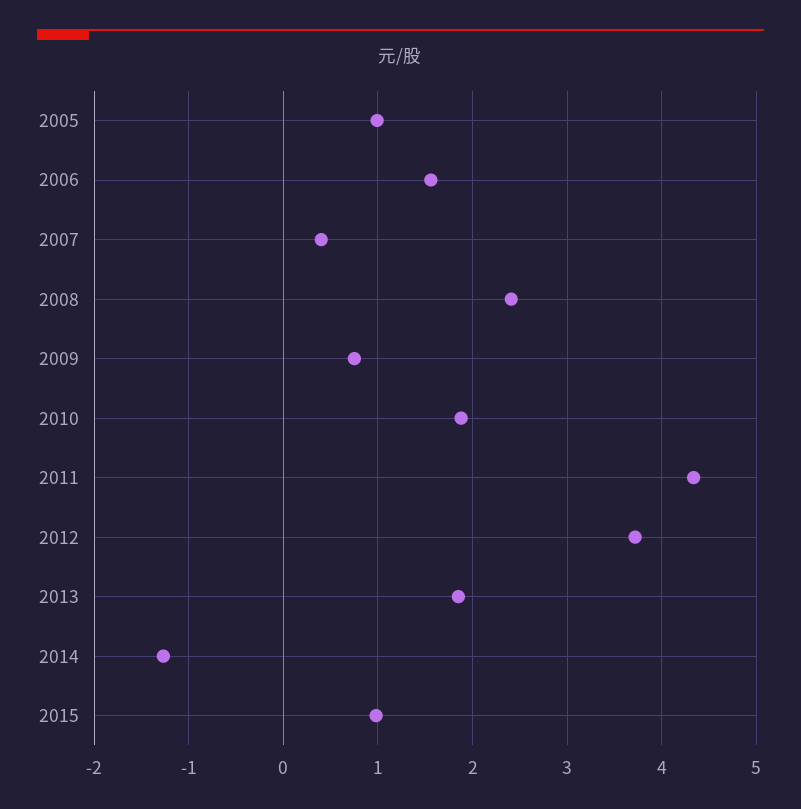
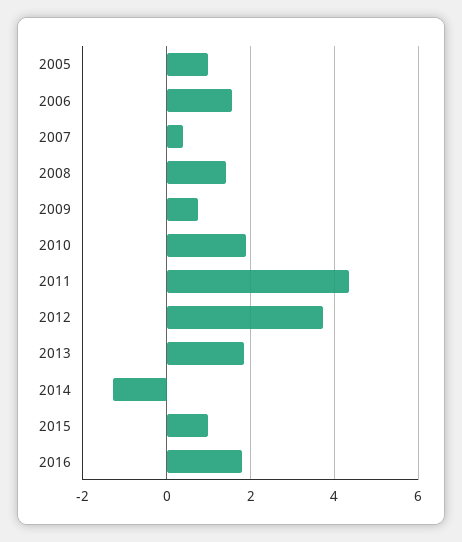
2008: 2.4 -> 1.4
2016: none -> 1.8

